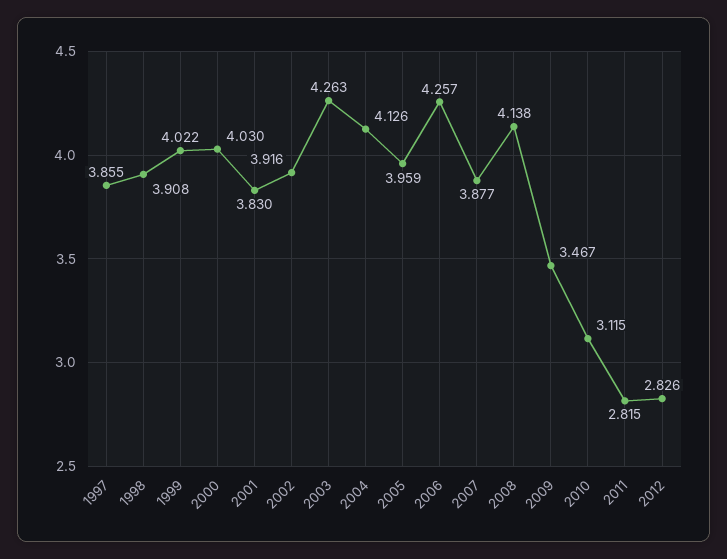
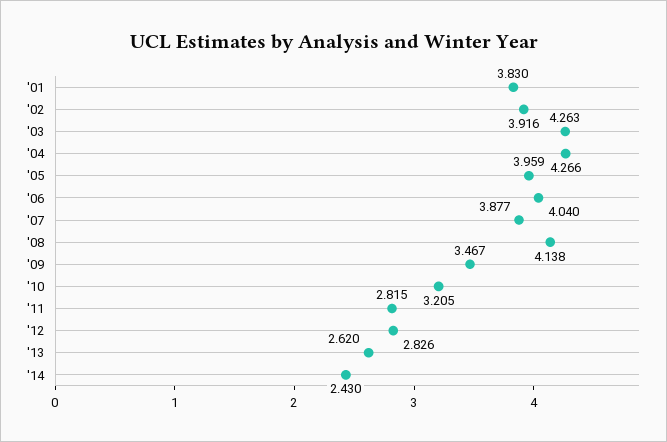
1997: 3.855 -> none
1998: 3.908 -> none
1999: 4.022 -> none
2000: 4.03 -> none
2004: 4.126 -> 4.266
2006: 4.257 -> 4.04
2010: 3.115 -> 3.205
'13: none -> 2.62
'14: none -> 2.43

